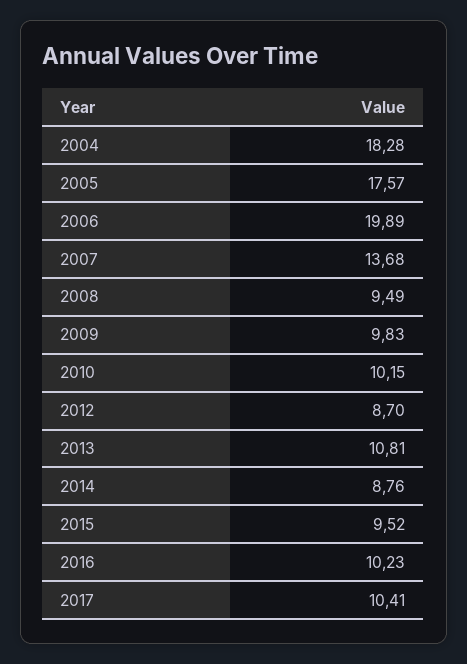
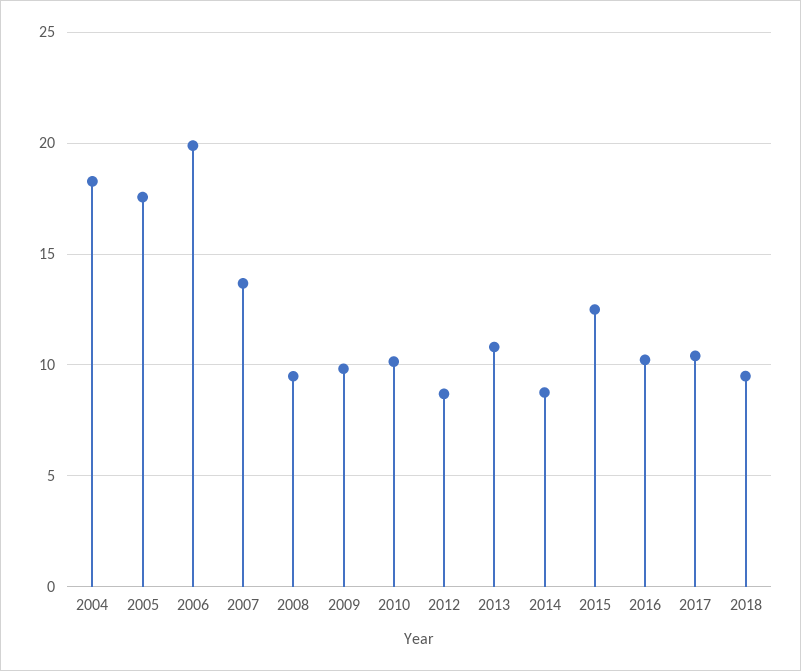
2015: 9.52 -> 12.5
2018: none -> 9.5

